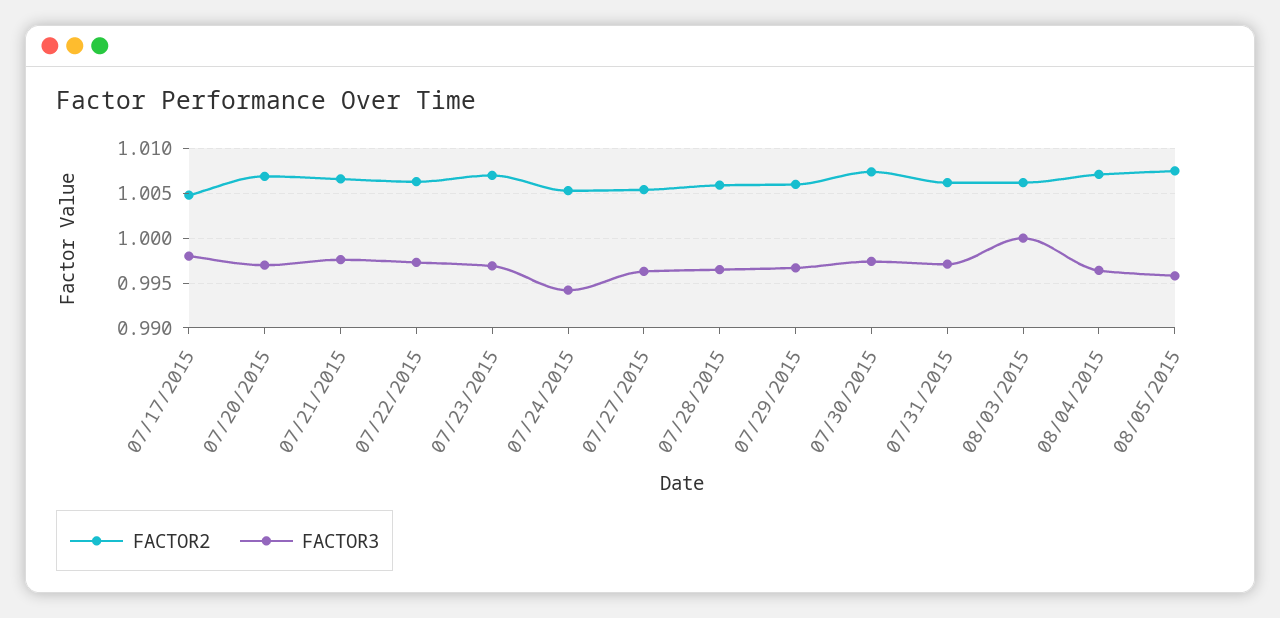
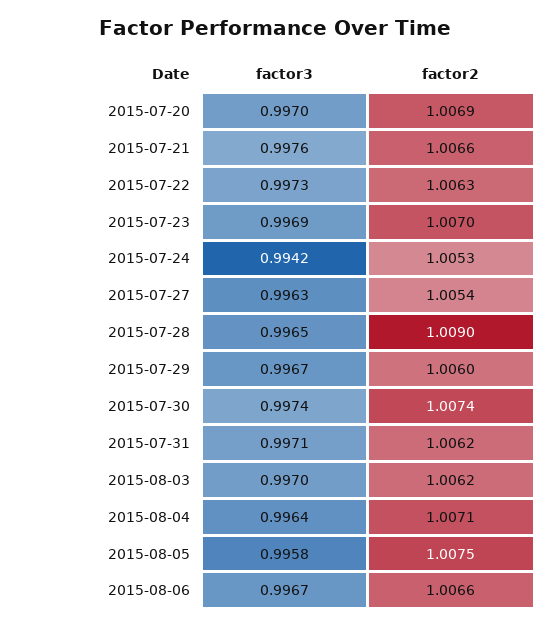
FACTOR2, 07/17/2015: 1.005 -> none
FACTOR3, 07/17/2015: 0.998 -> none
FACTOR2, 07/28/2015: 1.006 -> 1.009
FACTOR3, 08/03/2015: 1 -> 0.997
FACTOR3, 2015-08-06: none -> 0.9967
FACTOR2, 2015-08-06: none -> 1.0066

